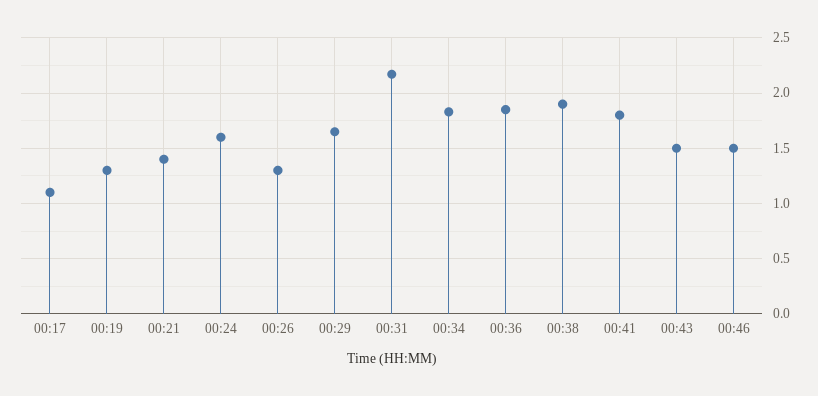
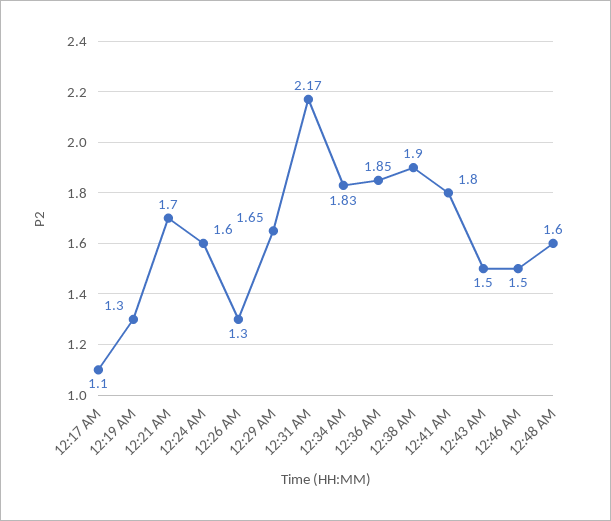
00:21: 1.4 -> 1.7
12:48 AM: none -> 1.6

